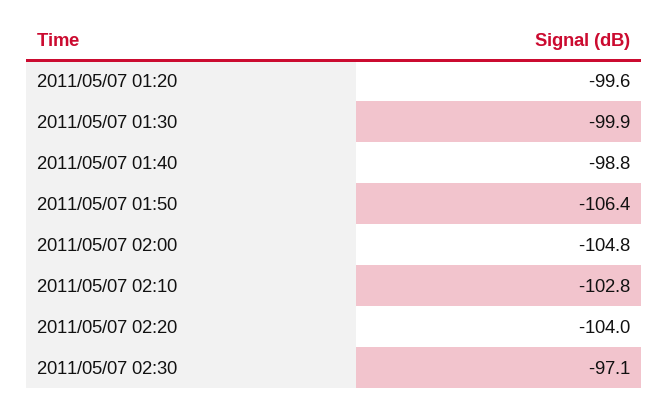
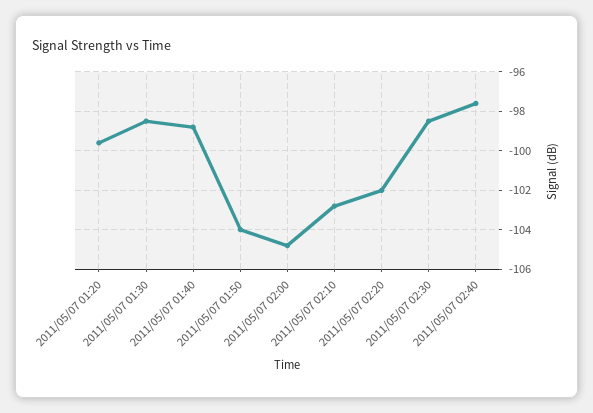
2011/05/07 01:30: -99.9 -> -98.5
2011/05/07 01:50: -106.4 -> -104
2011/05/07 02:20: -104 -> -102
2011/05/07 02:30: -97.1 -> -98.5
2011/05/07 02:40: none -> -97.5

